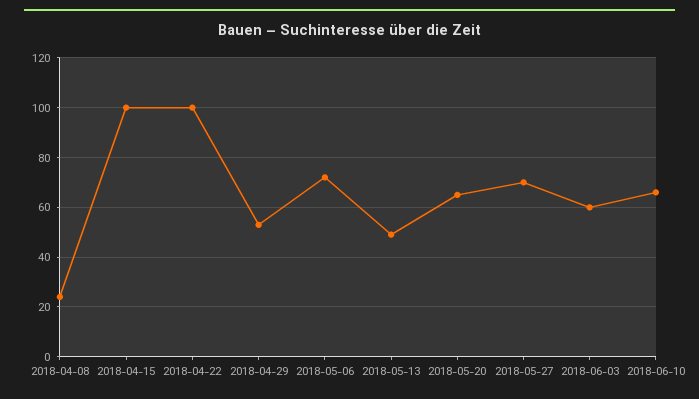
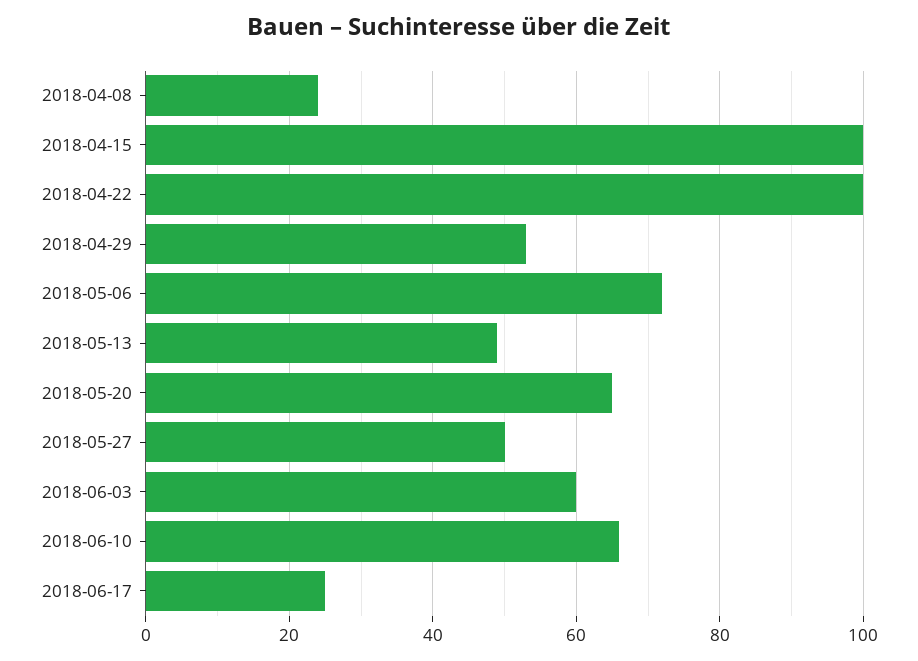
2018-05-27: 70 -> 50
2018-06-17: none -> 25

